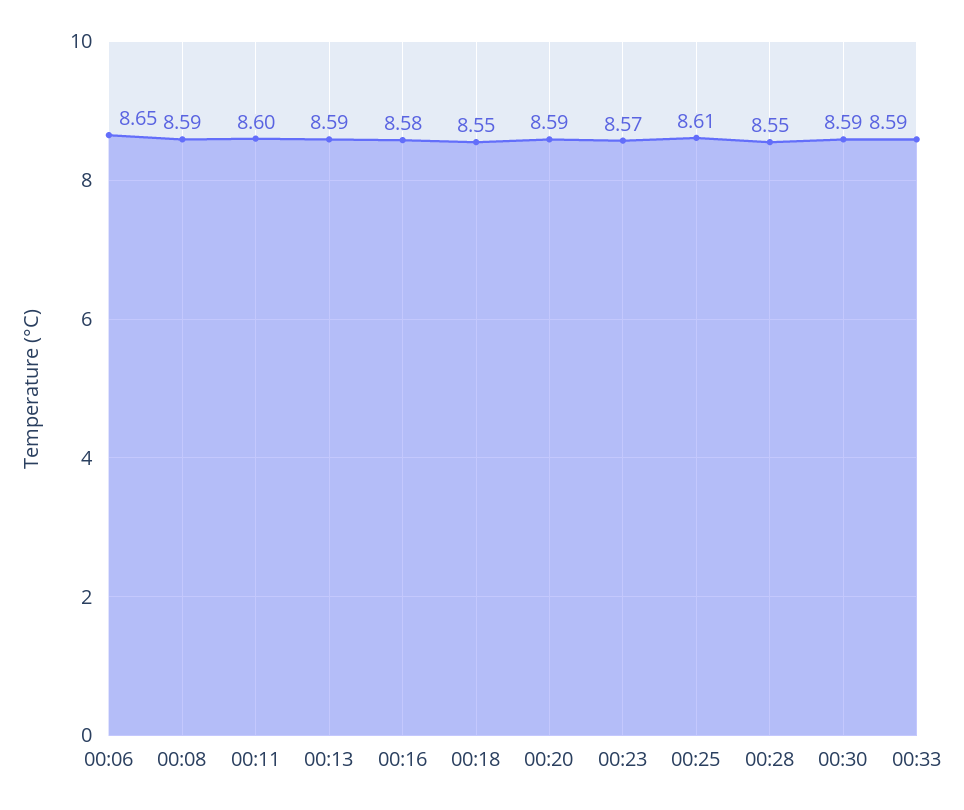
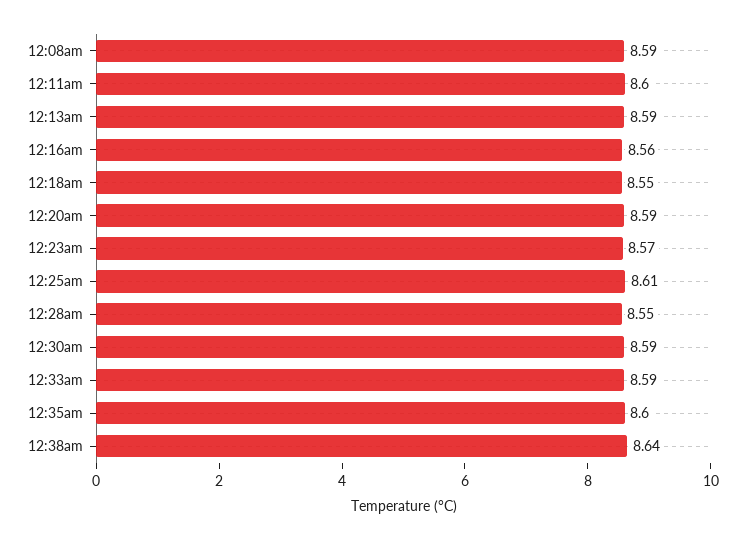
00:06: 8.65 -> none
00:16: 8.58 -> 8.56
12:35am: none -> 8.6
12:38am: none -> 8.64

